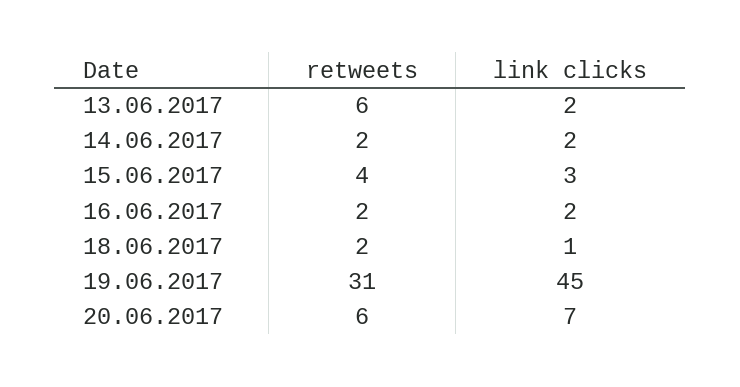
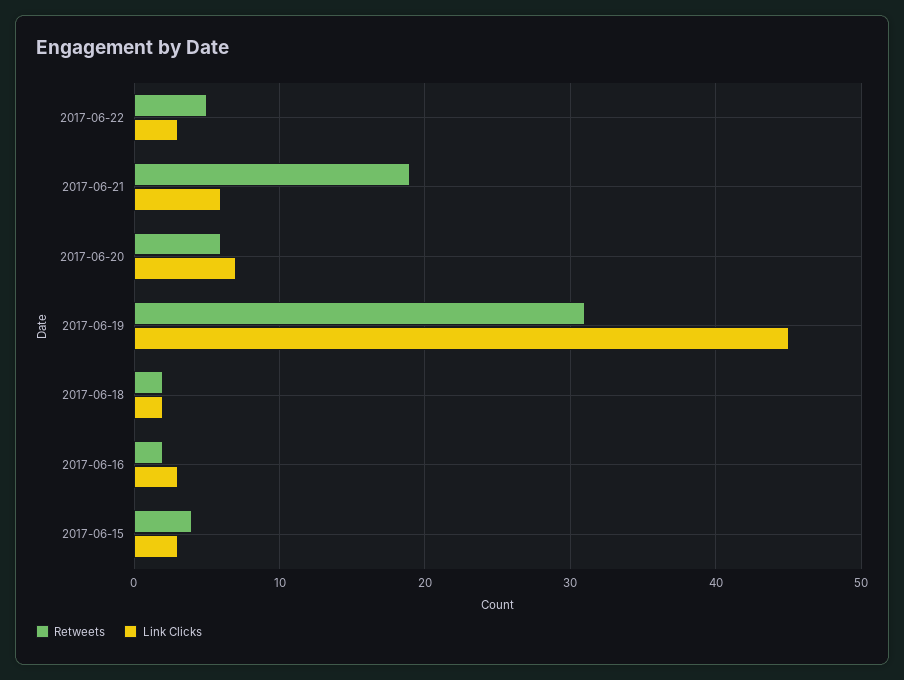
retweets, 13.06.2017: 6 -> none
link clicks, 13.06.2017: 2 -> none
retweets, 14.06.2017: 2 -> none
link clicks, 14.06.2017: 2 -> none
link clicks, 16.06.2017: 2 -> 3
link clicks, 18.06.2017: 1 -> 2
retweets, 2017-06-22: none -> 5
link clicks, 2017-06-22: none -> 3
retweets, 2017-06-21: none -> 19
link clicks, 2017-06-21: none -> 6

